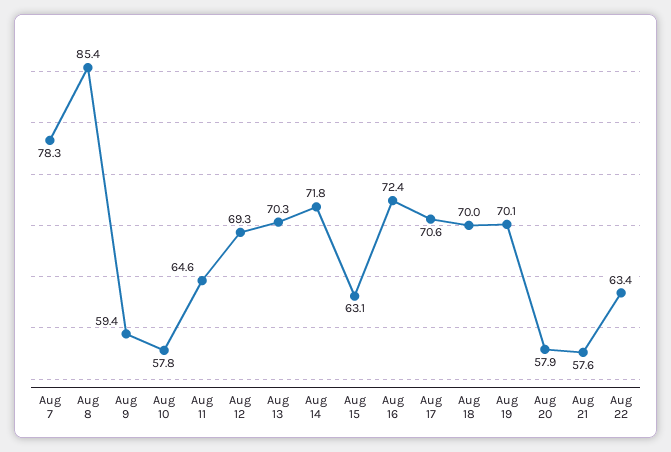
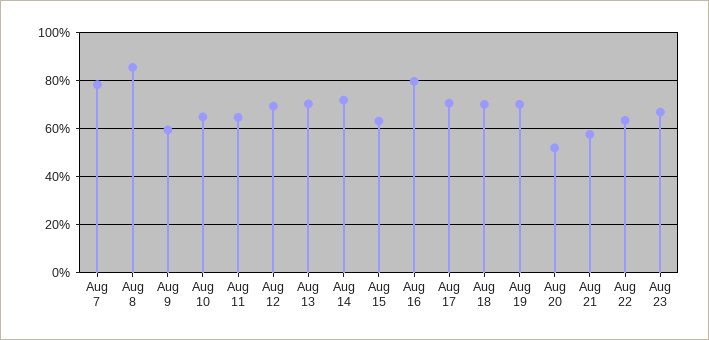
Aug 10: 57.8 -> 65
Aug 16: 72.4 -> 80
Aug 20: 57.9 -> 52.5
Aug 23: none -> 67.5

